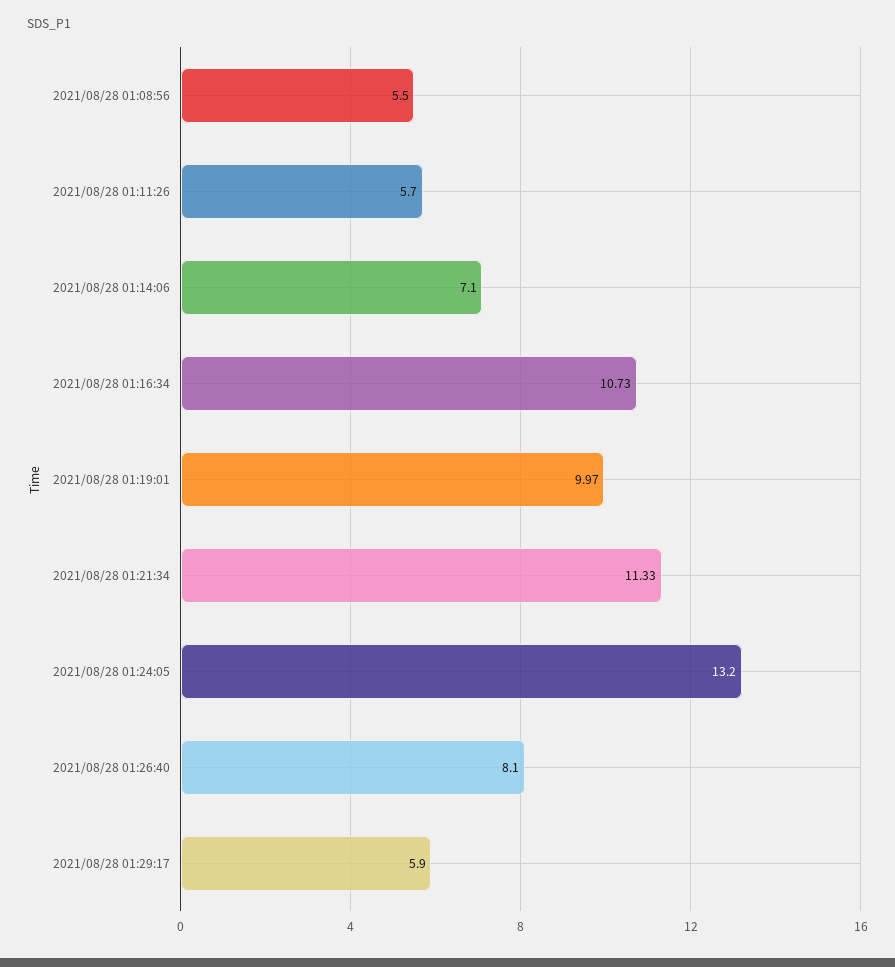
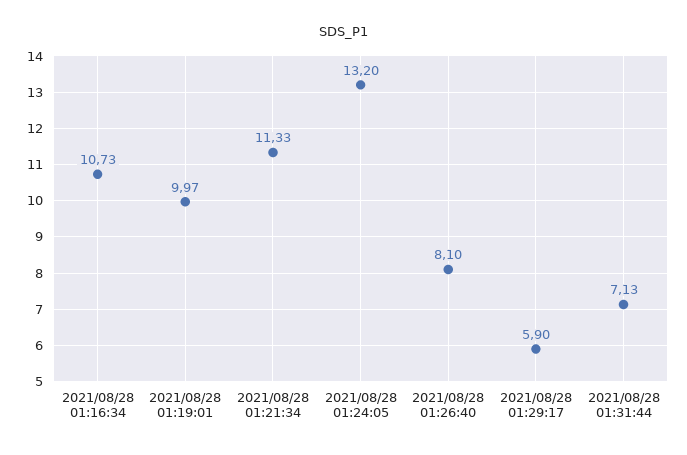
2021/08/28 01:08:56: 5.5 -> none
2021/08/28 01:11:26: 5.7 -> none
2021/08/28 01:14:06: 7.1 -> none
2021/08/28 01:31:44: none -> 7.13

